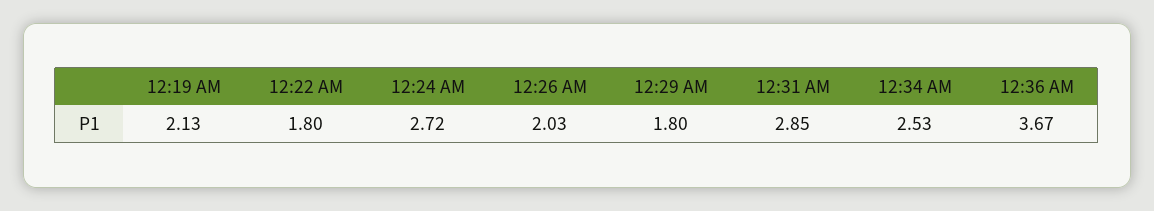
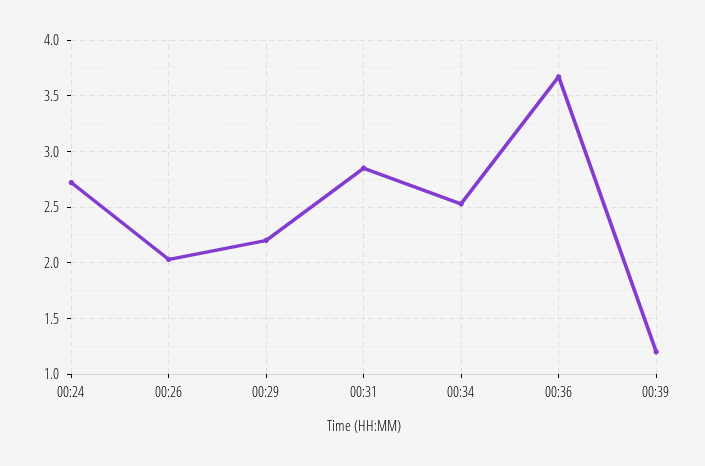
12:19 AM: 2.13 -> none
12:22 AM: 1.8 -> none
12:29 AM: 1.8 -> 2.2
00:39: none -> 1.2

